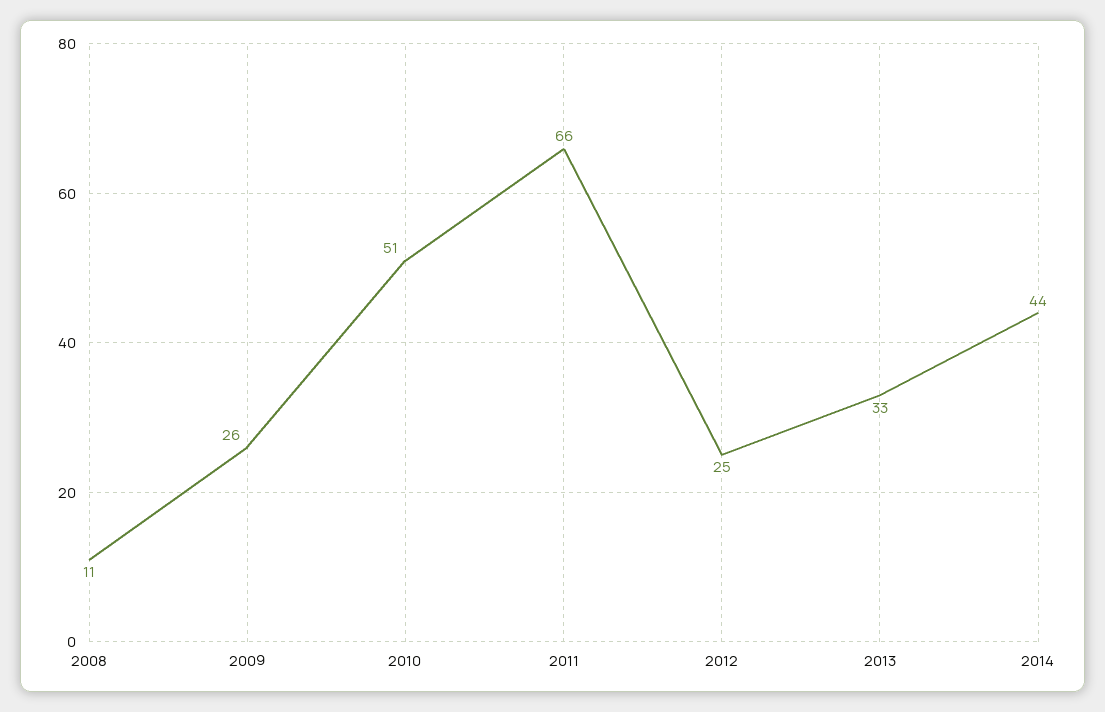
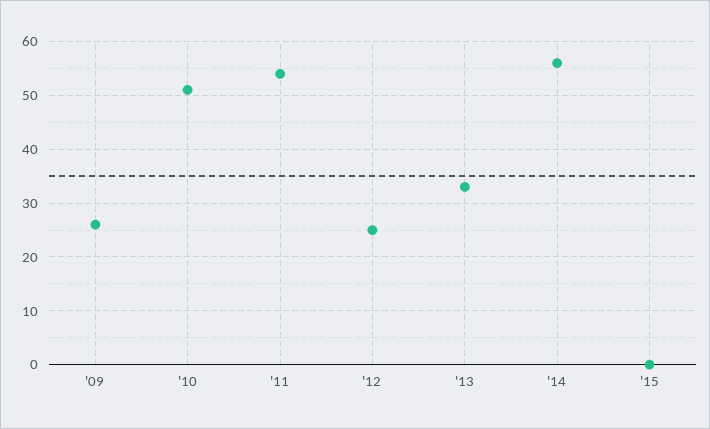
2008: 11 -> none
2011: 66 -> 55
2014: 44 -> 55
'15: none -> 0

